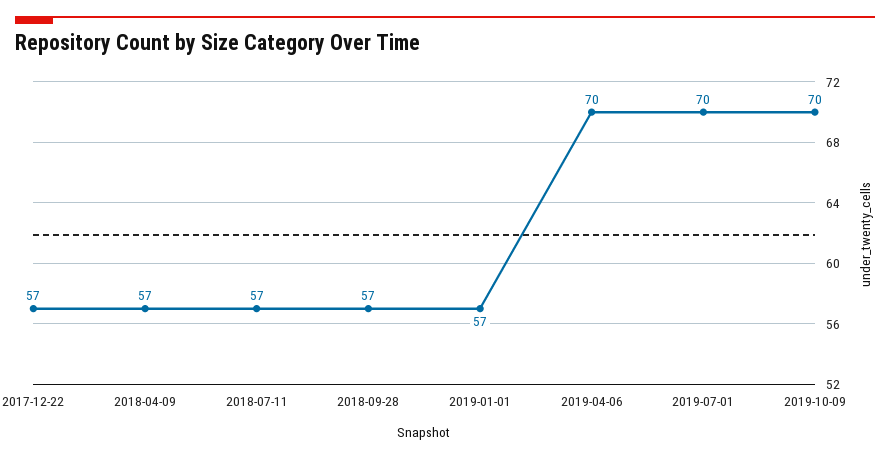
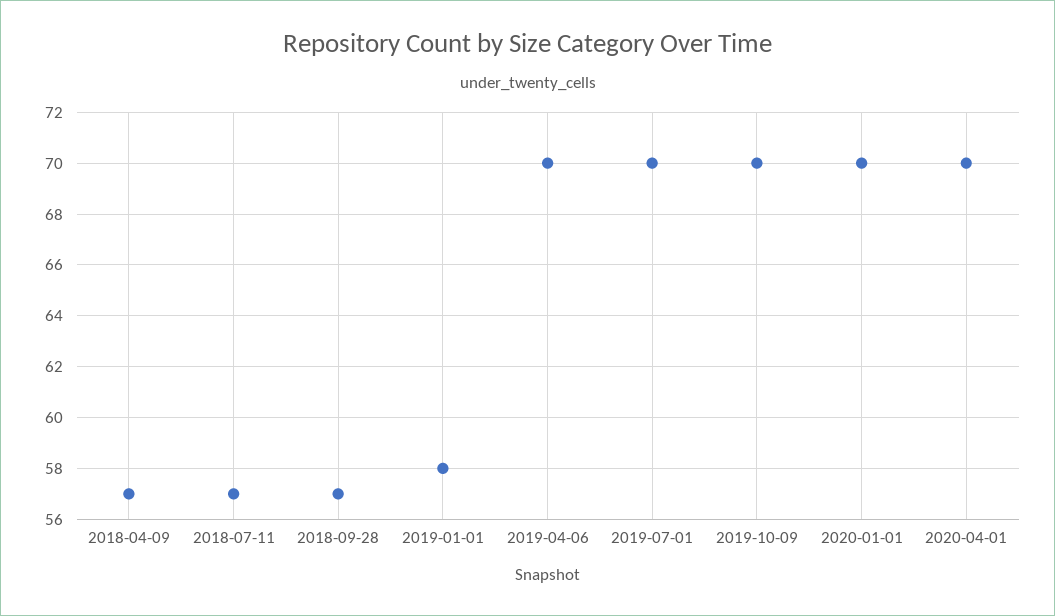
2017-12-22: 57 -> none
2019-01-01: 57 -> 58
2020-01-01: none -> 70
2020-04-01: none -> 70

